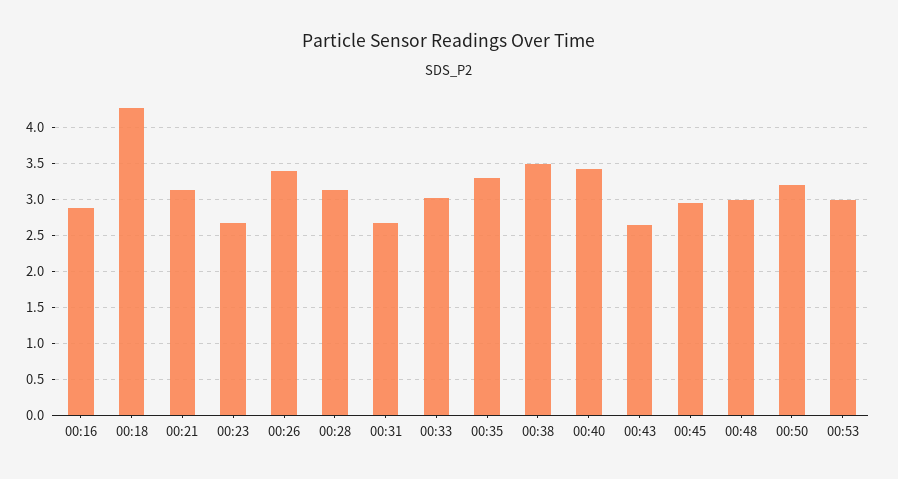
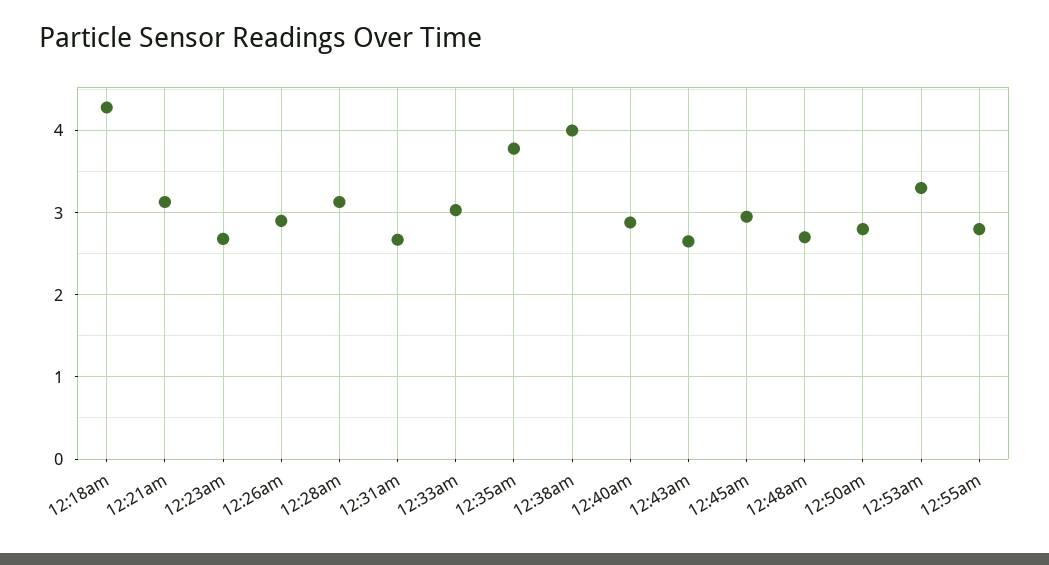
00:16: 2.9 -> none
00:26: 3.4 -> 2.9
00:35: 3.3 -> 3.8
00:38: 3.5 -> 4
00:40: 3.4 -> 2.9
00:48: 3 -> 2.7
00:50: 3.2 -> 2.8
00:53: 3 -> 3.3
12:55am: none -> 2.8

